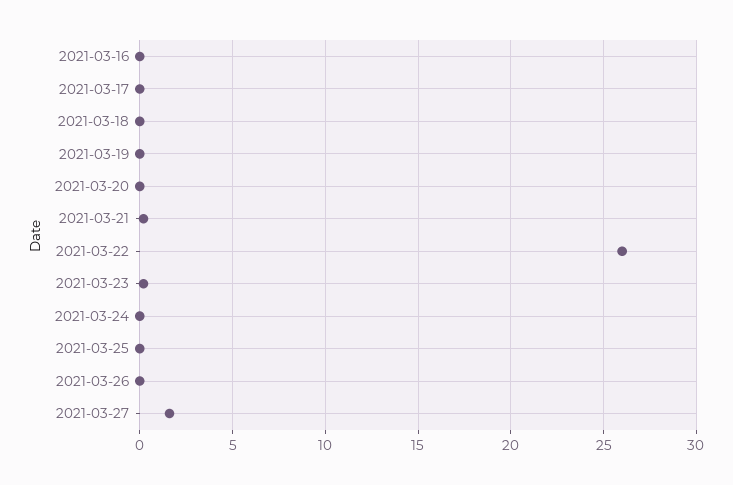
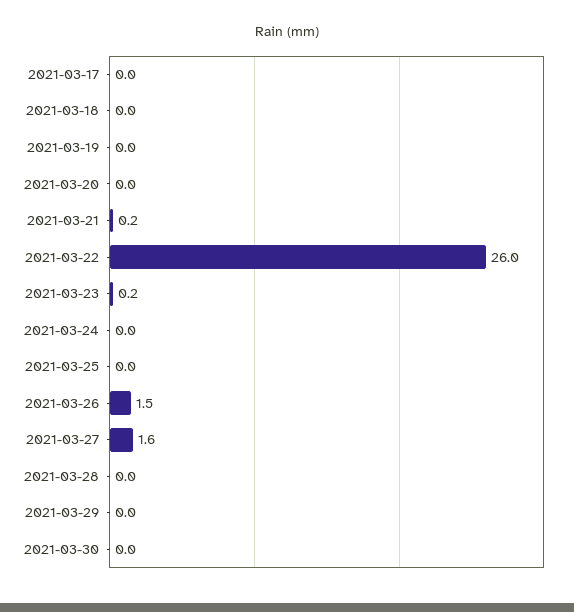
2021-03-16: 0 -> none
2021-03-26: 0 -> 1.5
2021-03-28: none -> 0
2021-03-29: none -> 0
2021-03-30: none -> 0

